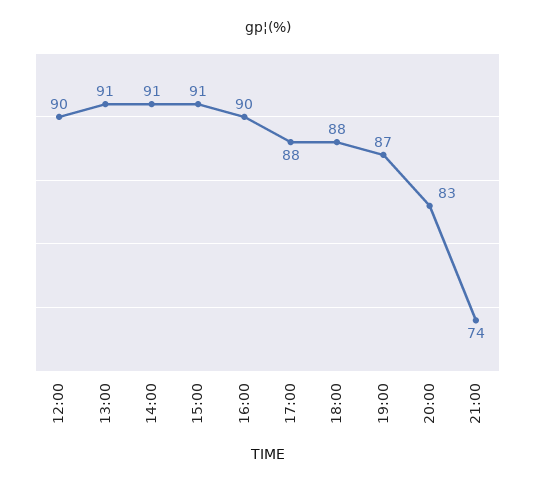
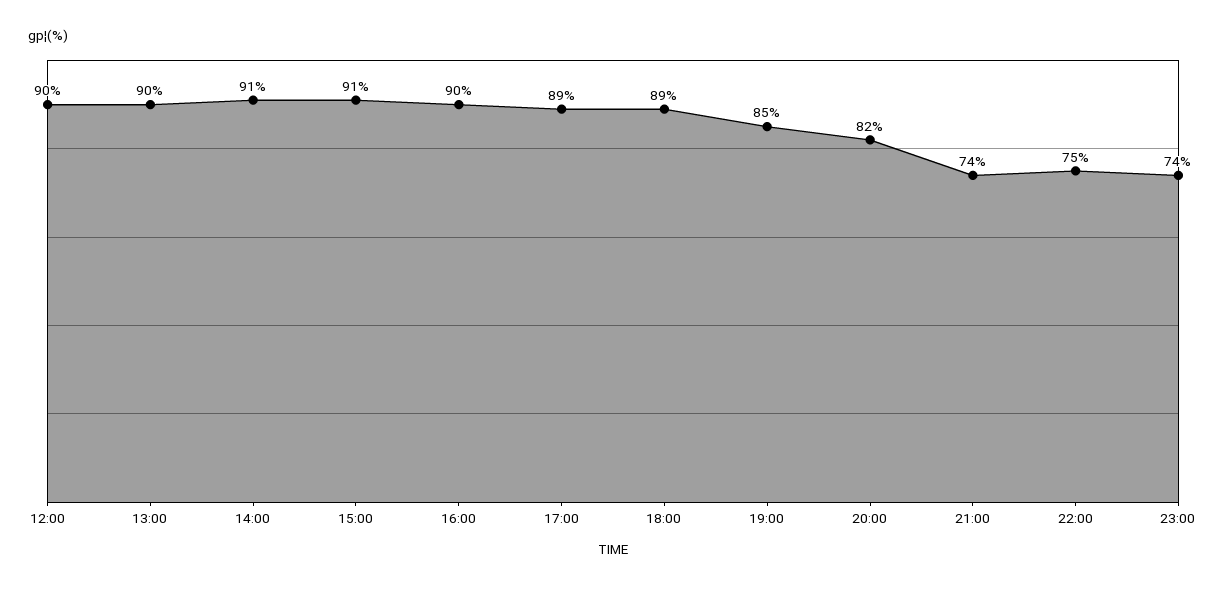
13:00: 91 -> 90
17:00: 88 -> 89
18:00: 88 -> 89
19:00: 87 -> 85
20:00: 83 -> 82
22:00: none -> 75
23:00: none -> 74

